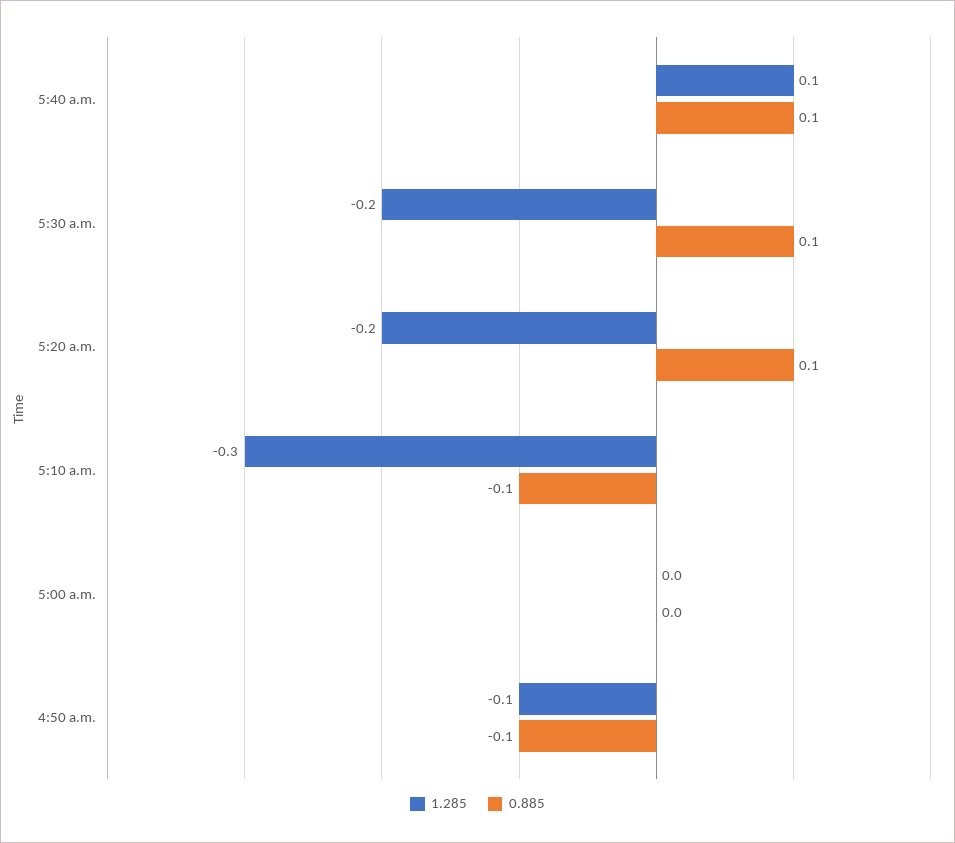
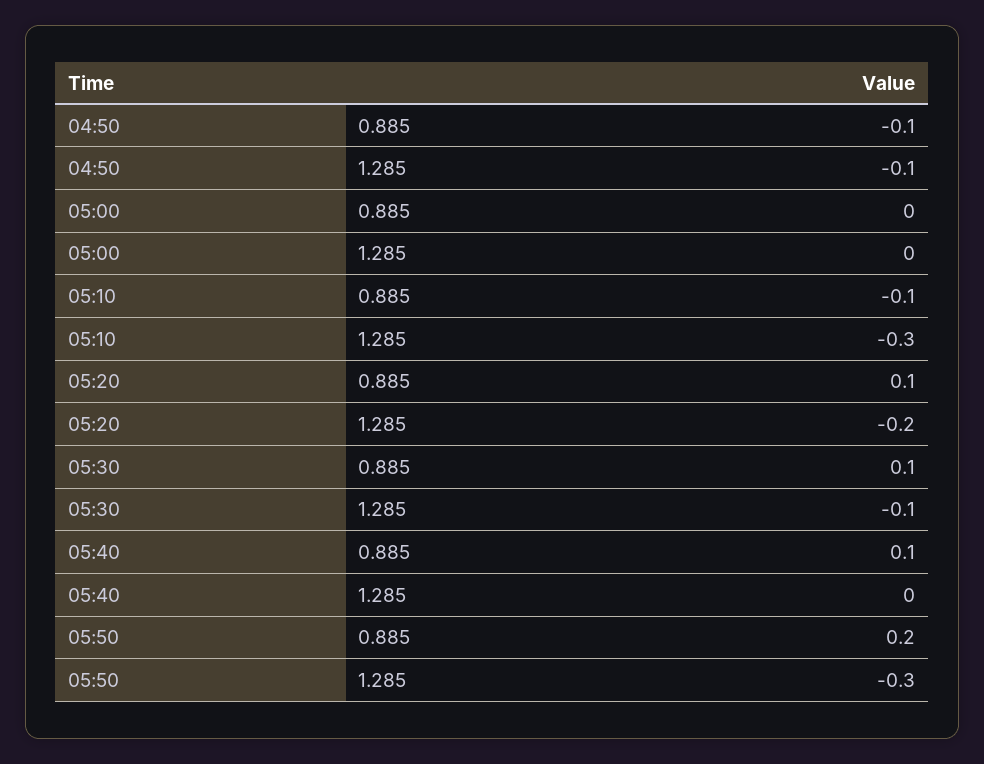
1.285, 5:40 a.m.: 0.1 -> 0
1.285, 5:30 a.m.: -0.2 -> -0.1
0.885, 05:50: none -> 0.2
1.285, 05:50: none -> -0.3

